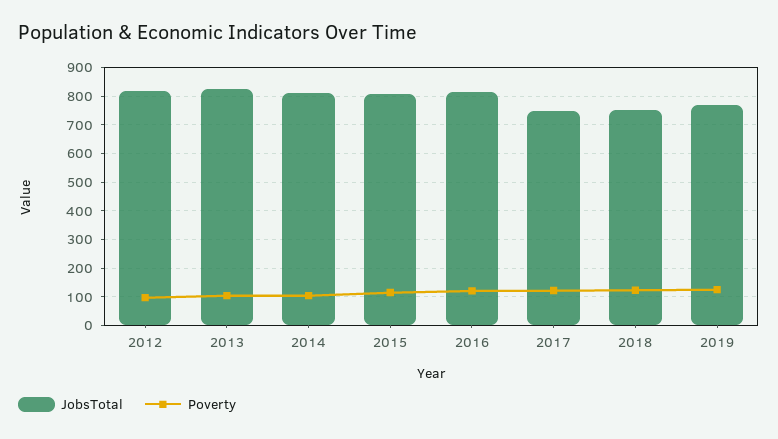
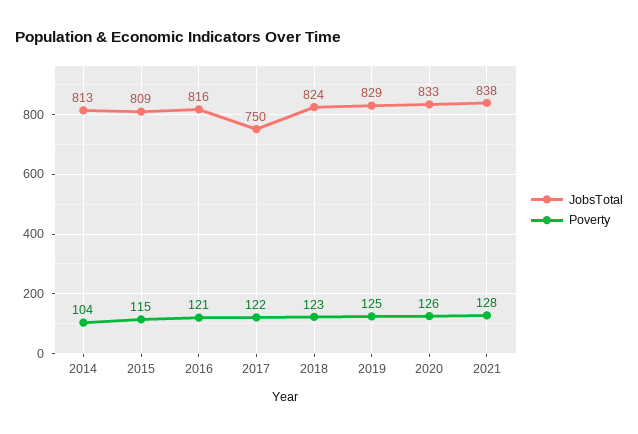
JobsTotal, 2012: 825 -> none
Poverty, 2012: 100 -> none
JobsTotal, 2013: 825 -> none
Poverty, 2013: 100 -> none
JobsTotal, 2018: 750 -> 824
JobsTotal, 2019: 775 -> 829
JobsTotal, 2020: none -> 833
Poverty, 2020: none -> 126
JobsTotal, 2021: none -> 838
Poverty, 2021: none -> 128

